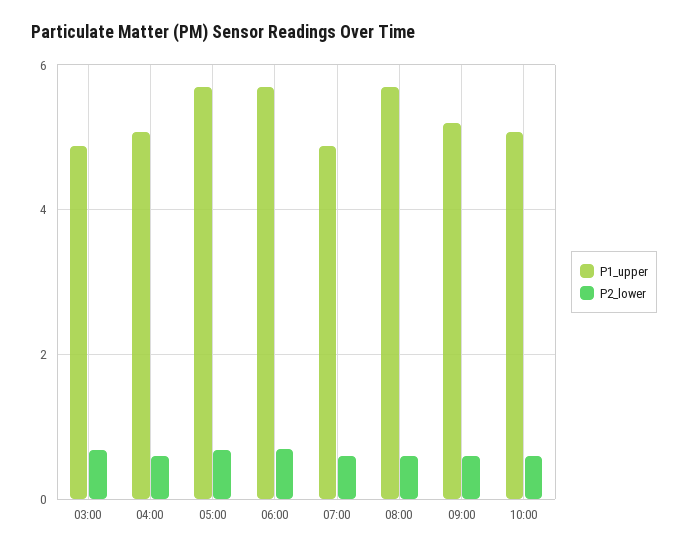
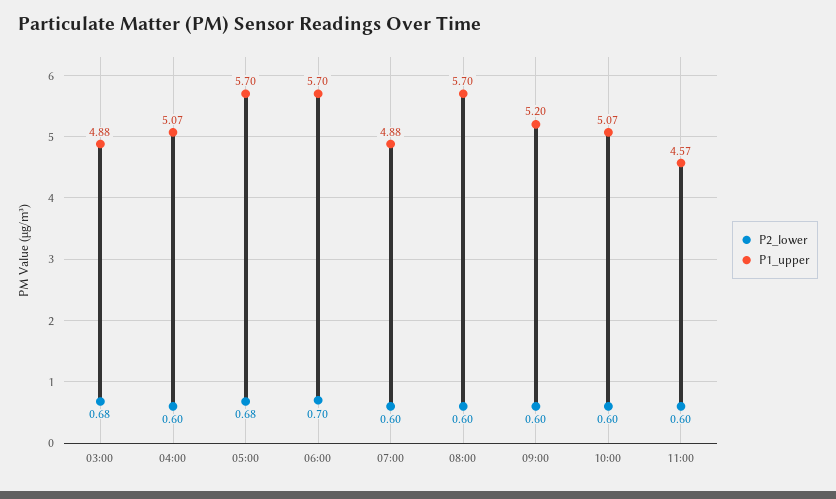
P2_lower, 11:00: none -> 0.6
P1_upper, 11:00: none -> 4.57

